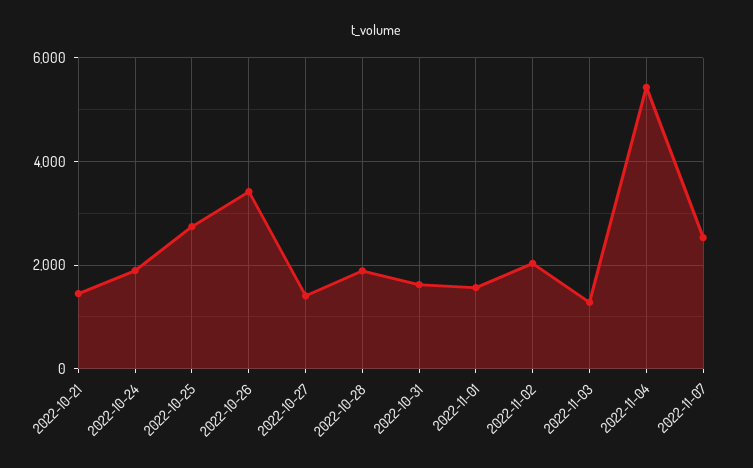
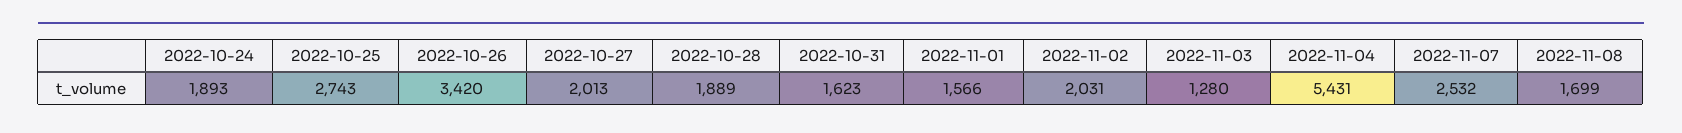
2022-10-21: 1400 -> none
2022-10-27: 1400 -> 2013
2022-11-08: none -> 1699

